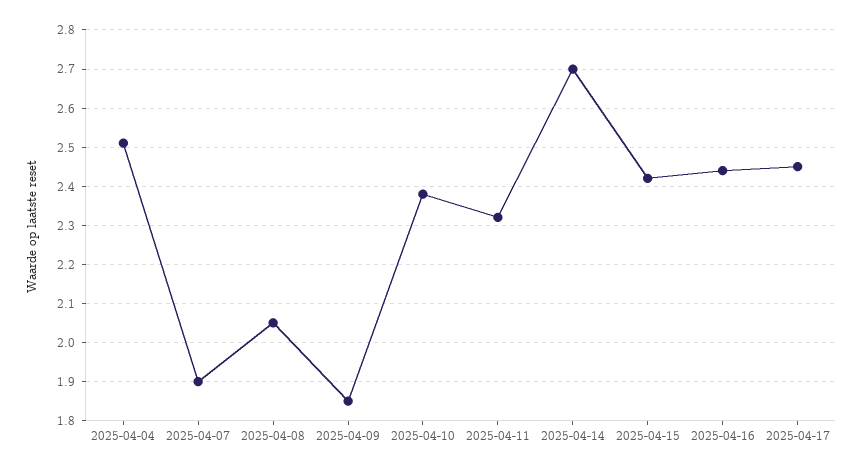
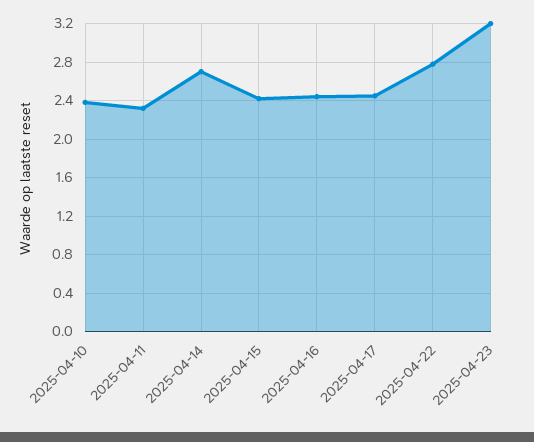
2025-04-04: 2.5 -> none
2025-04-07: 1.9 -> none
2025-04-08: 2.05 -> none
2025-04-09: 1.85 -> none
2025-04-22: none -> 2.8
2025-04-23: none -> 3.2

